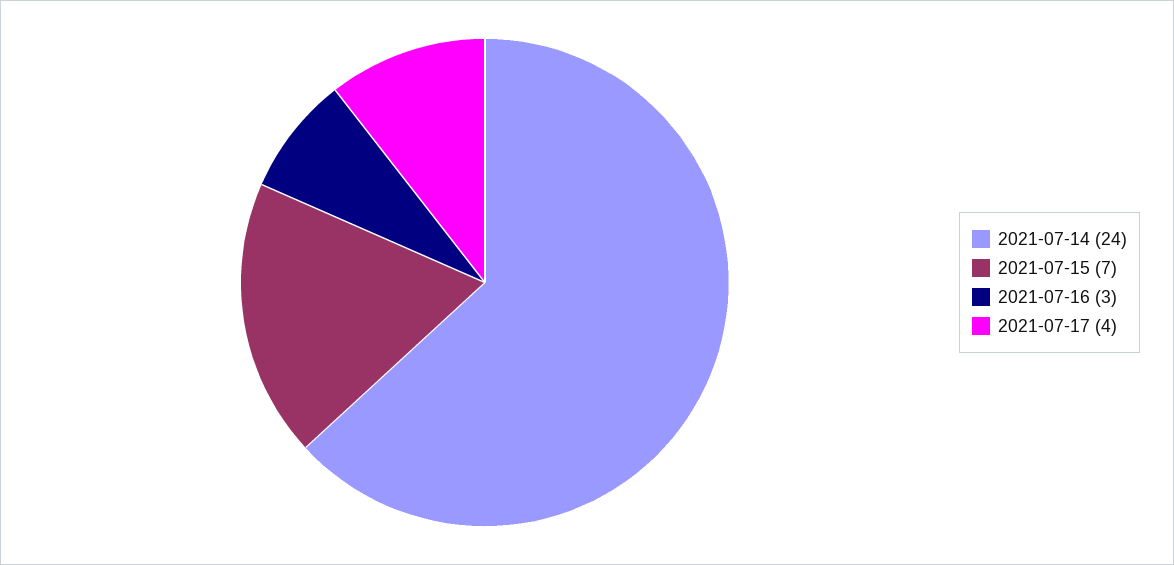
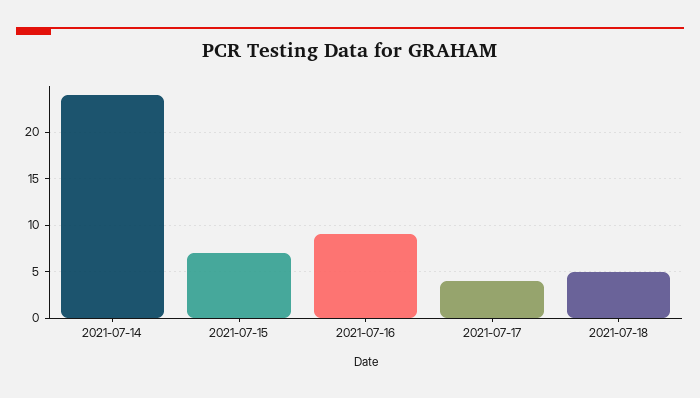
2021-07-16: 3 -> 9
2021-07-18: none -> 5

